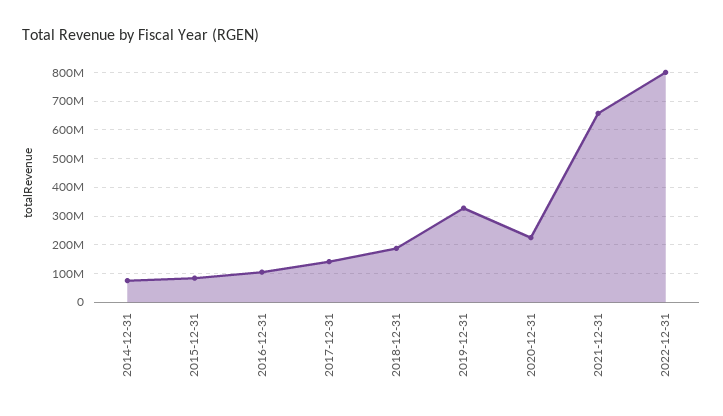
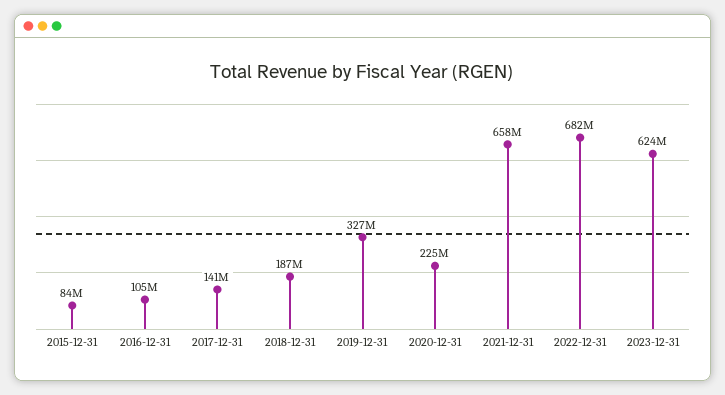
2014-12-31: 75000000 -> none
2022-12-31: 800000000 -> 682000000
2023-12-31: none -> 624000000

